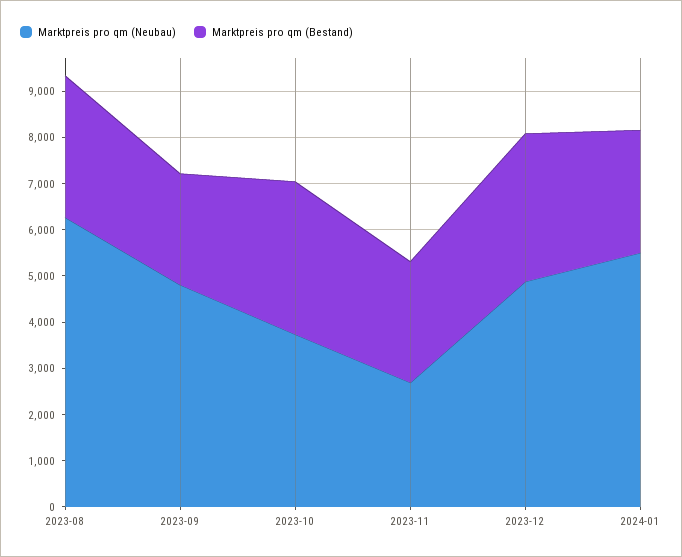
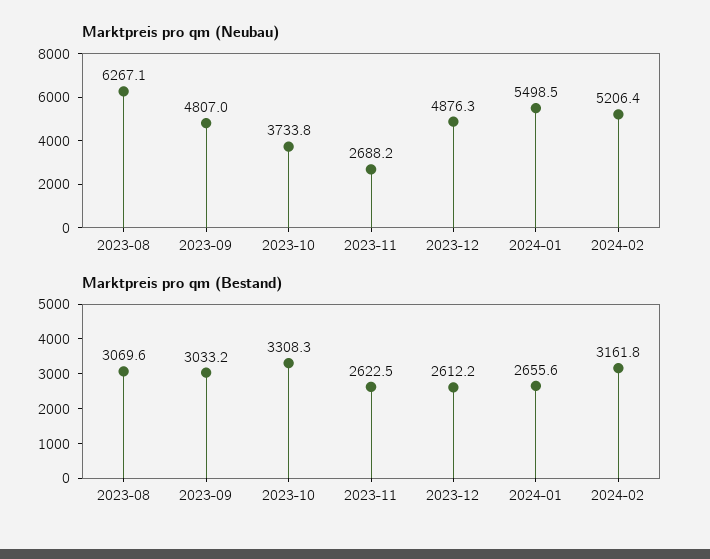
Marktpreis pro qm (Bestand), 2023-09: 2400 -> 3033.2
Marktpreis pro qm (Bestand), 2023-12: 3200 -> 2612.2
Marktpreis pro qm (Neubau), 2024-02: none -> 5206.4
Marktpreis pro qm (Bestand), 2024-02: none -> 3161.8

